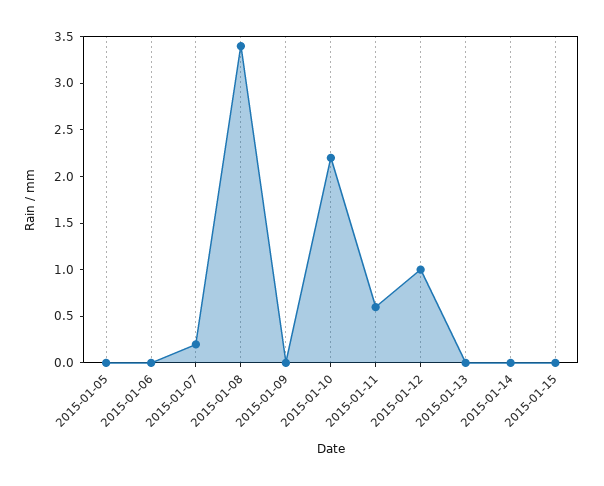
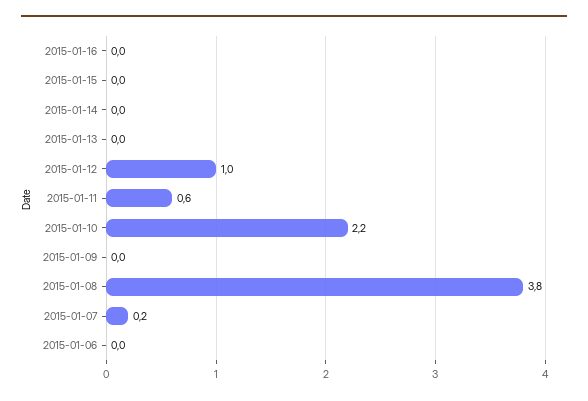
2015-01-05: 0 -> none
2015-01-08: 3.4 -> 3.8
2015-01-16: none -> 0

